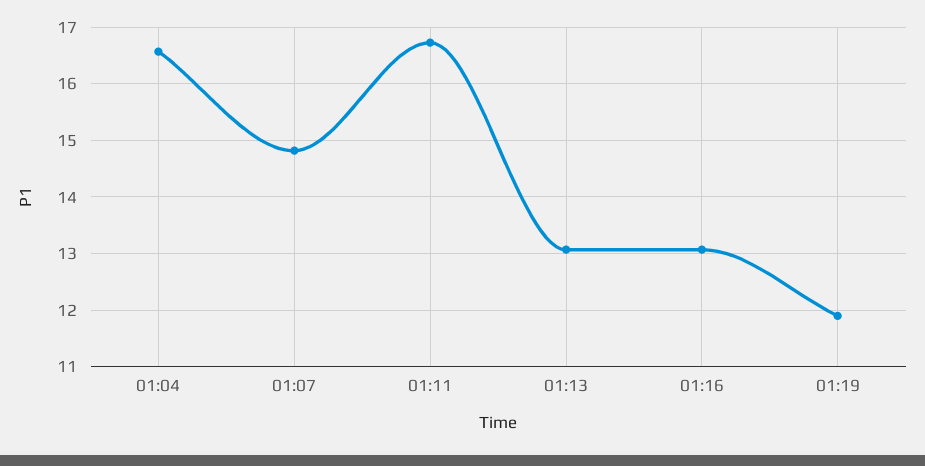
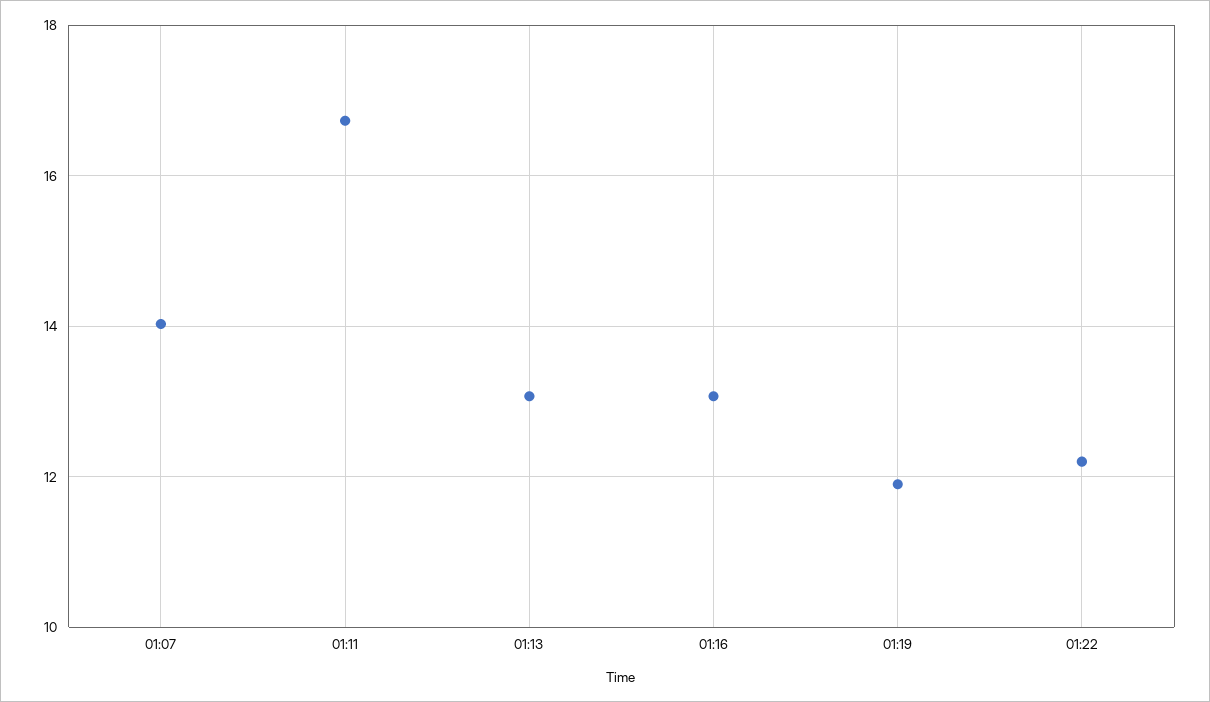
01:04: 16.6 -> none
01:07: 14.8 -> 14
01:22: none -> 12.2

